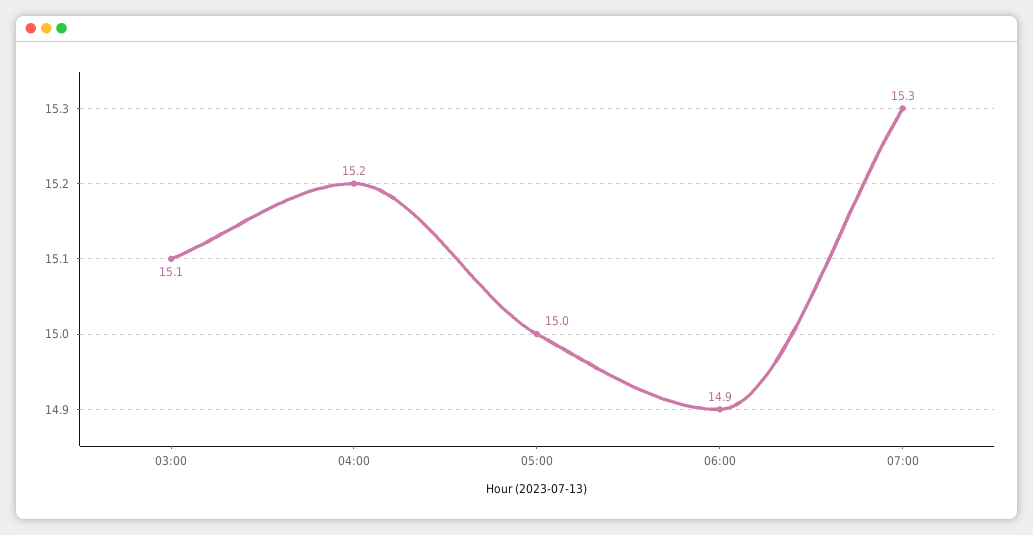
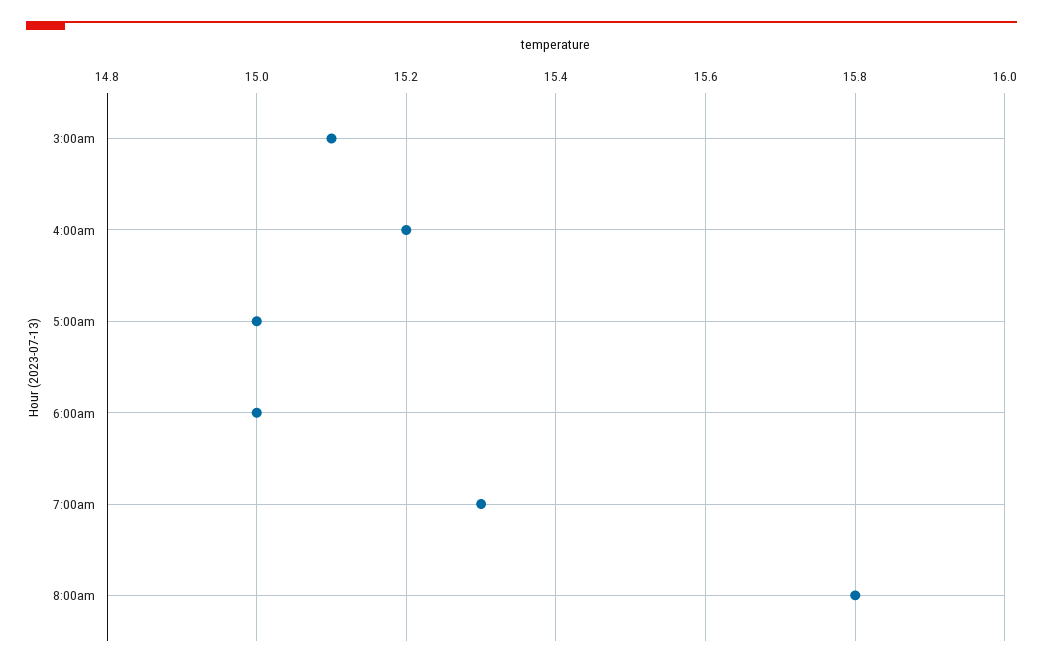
06:00: 14.9 -> 15
8:00am: none -> 15.8

